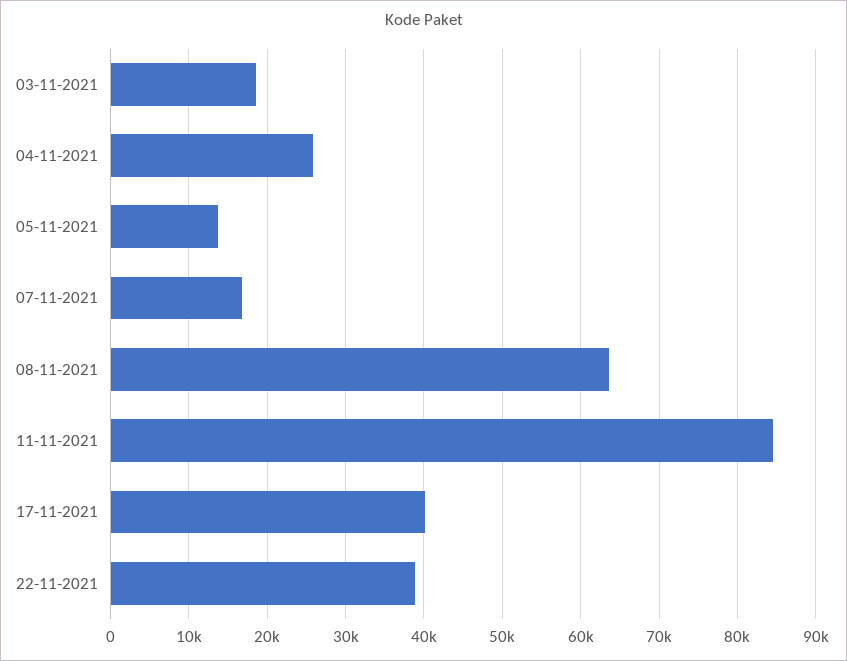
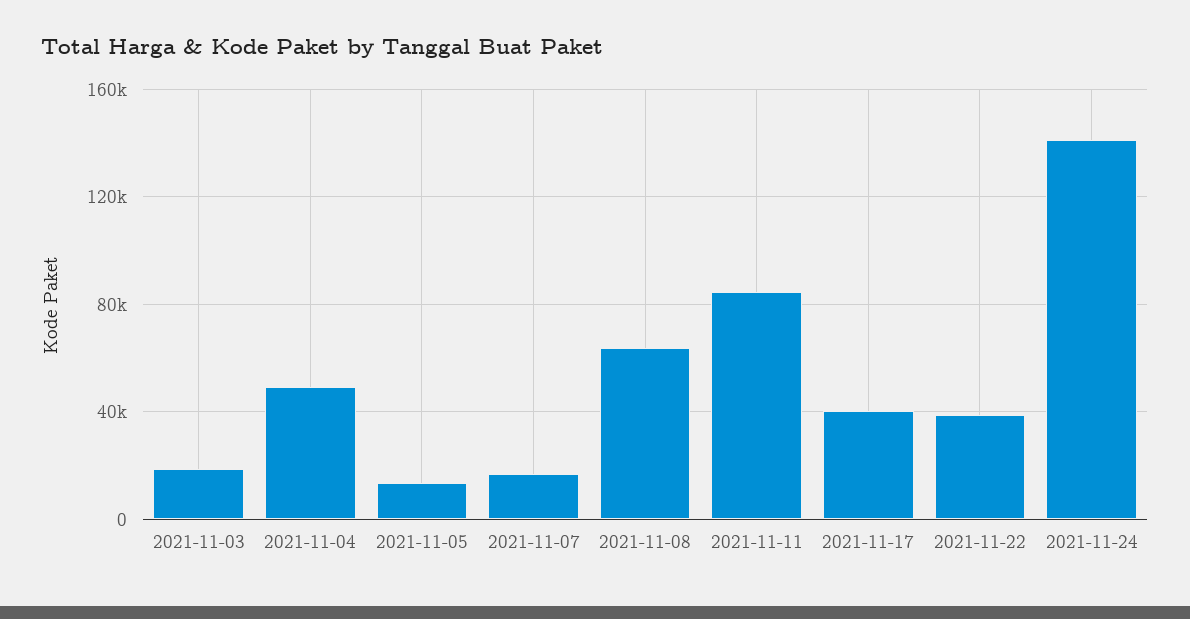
04-11-2021: 26000 -> 50000
2021-11-24: none -> 140000

